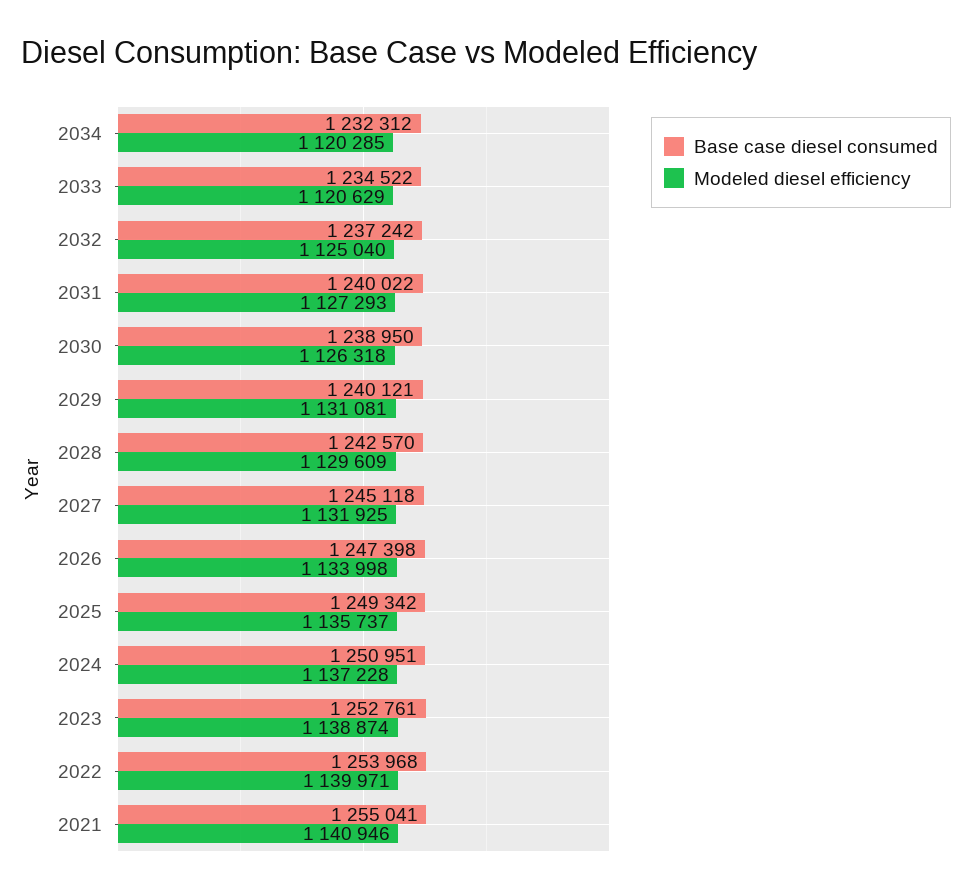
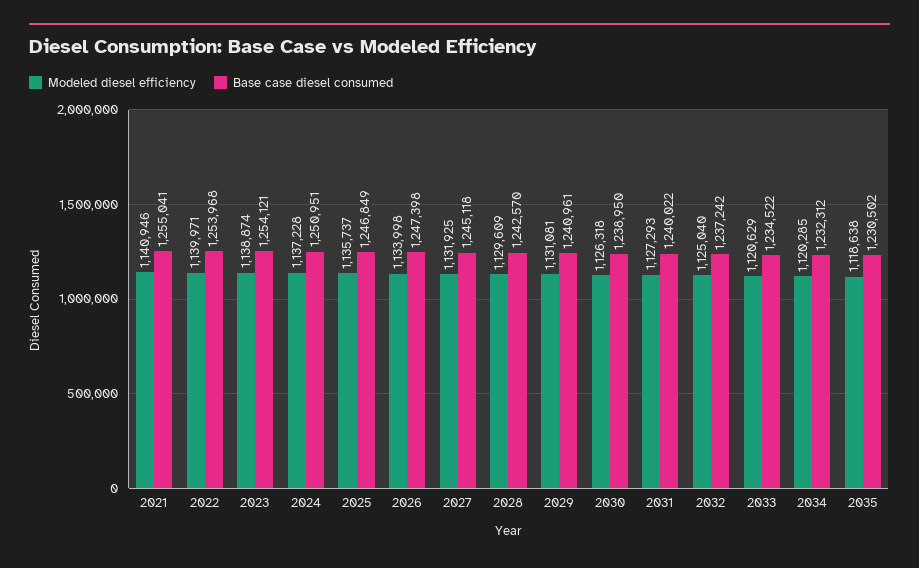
Base case diesel consumed, 2029: 1240121 -> 1240961
Base case diesel consumed, 2025: 1249342 -> 1246849
Base case diesel consumed, 2023: 1252761 -> 1254121
Modeled diesel efficiency, 2035: none -> 1118638
Base case diesel consumed, 2035: none -> 1230502

